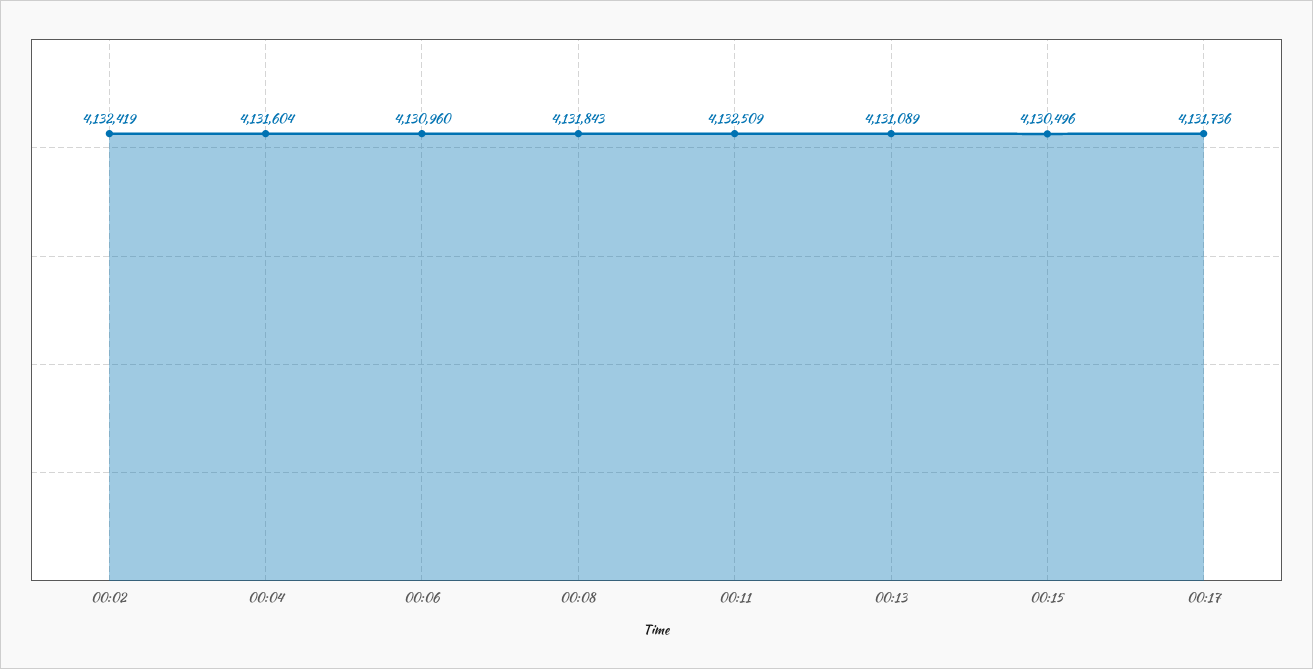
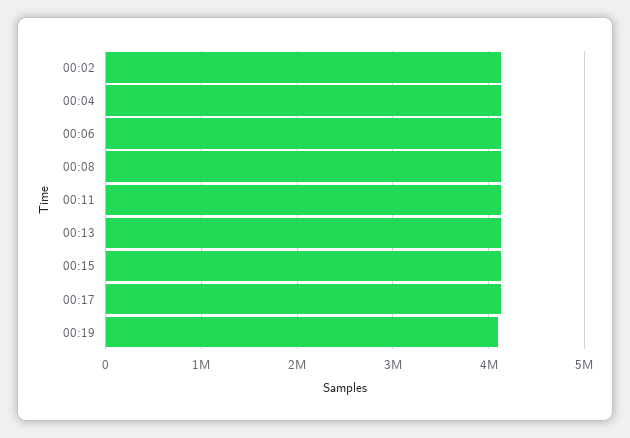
00:19: none -> 4100000

